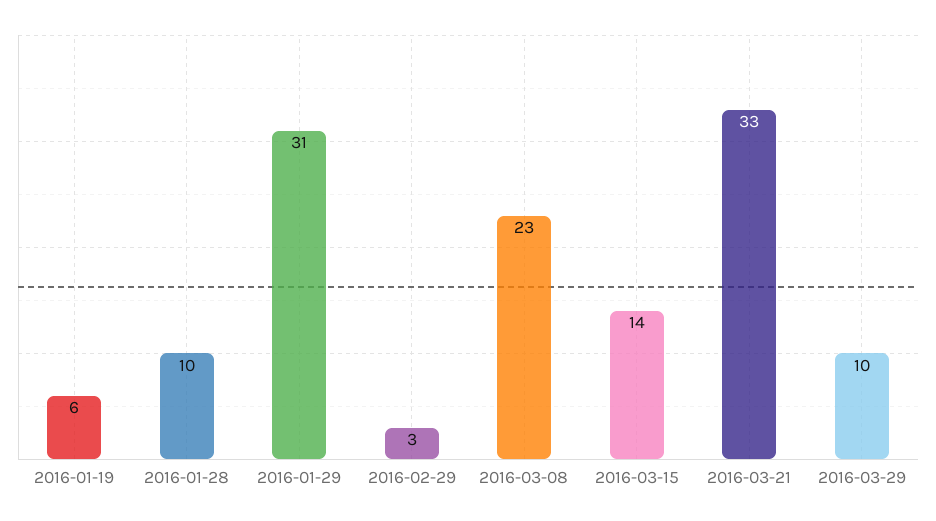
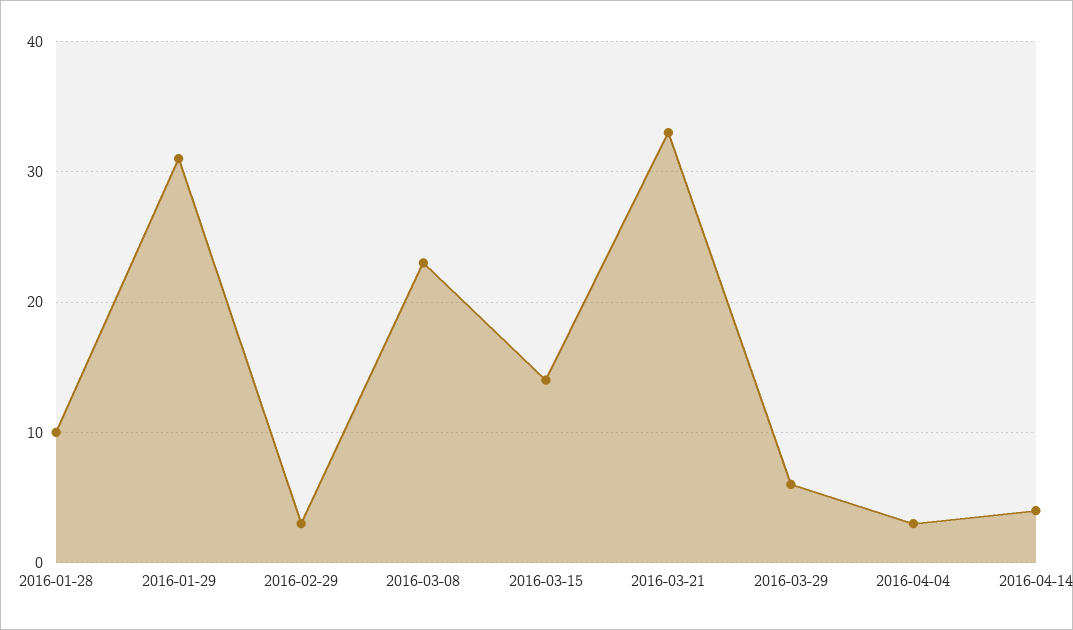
2016-01-19: 6 -> none
2016-03-29: 10 -> 6
2016-04-04: none -> 3
2016-04-14: none -> 4

